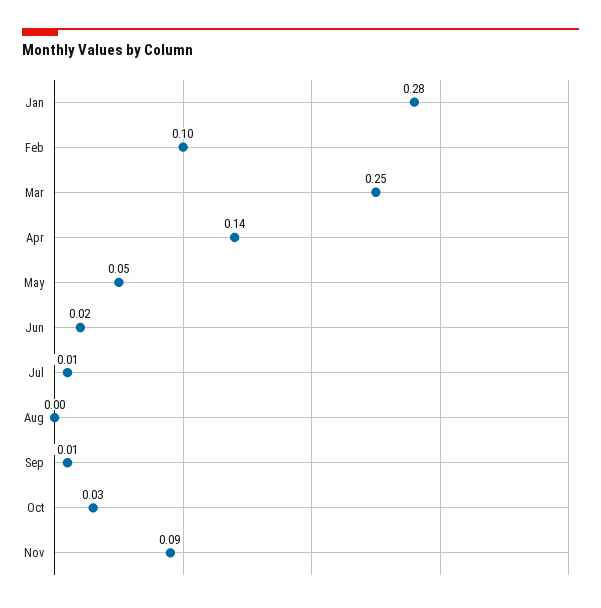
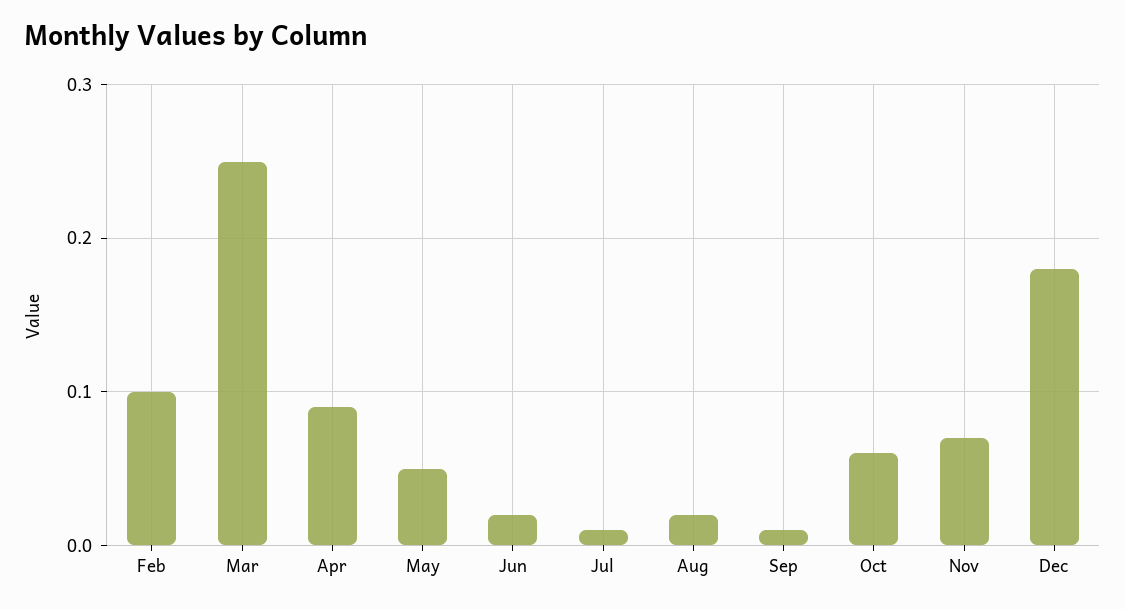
Jan: 0.28 -> none
Apr: 0.14 -> 0.09
Aug: 0 -> 0.02
Oct: 0.03 -> 0.06
Nov: 0.09 -> 0.07
Dec: none -> 0.18

